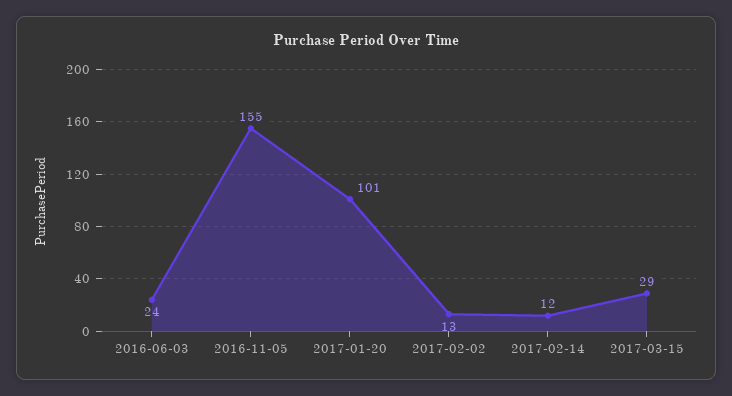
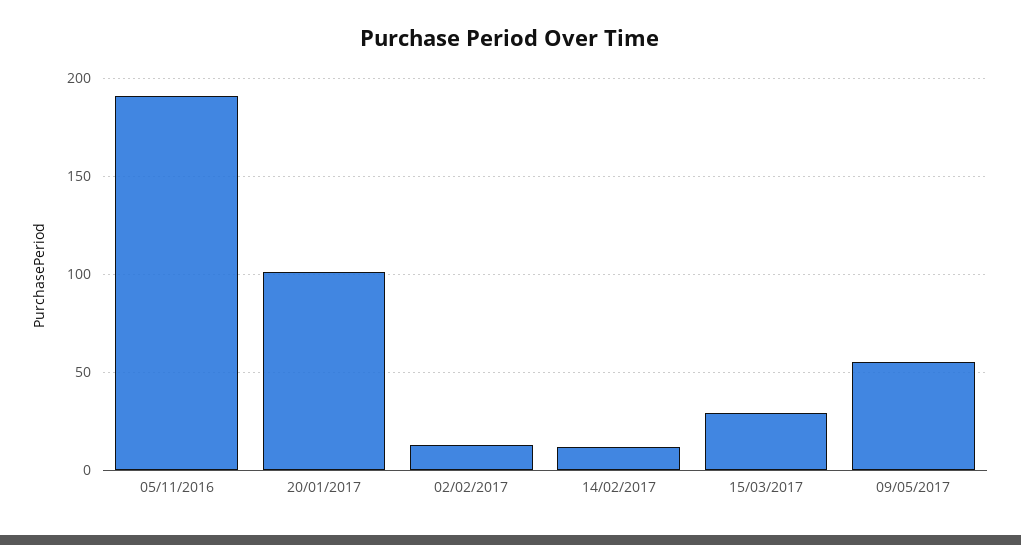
2016-06-03: 24 -> none
2016-11-05: 155 -> 190
09/05/2017: none -> 55

